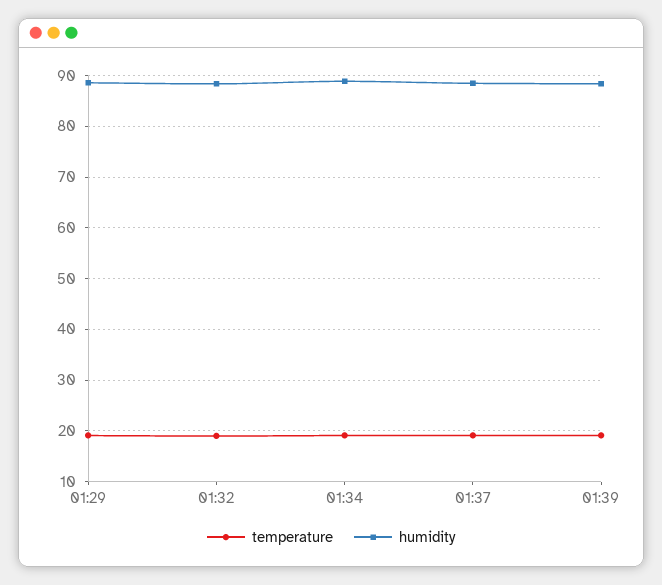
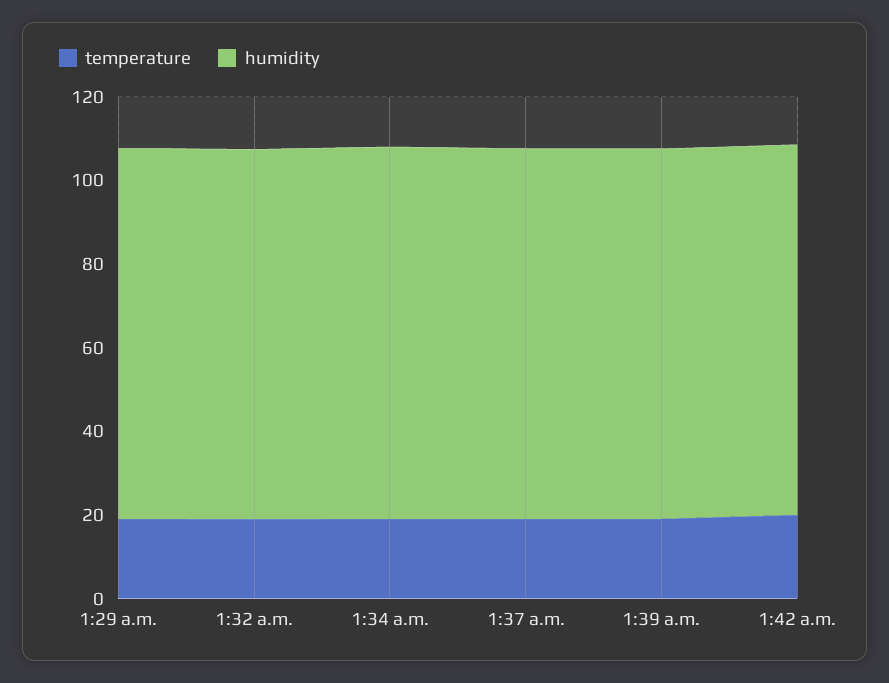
temperature, 1:42 a.m.: none -> 20
humidity, 1:42 a.m.: none -> 90

